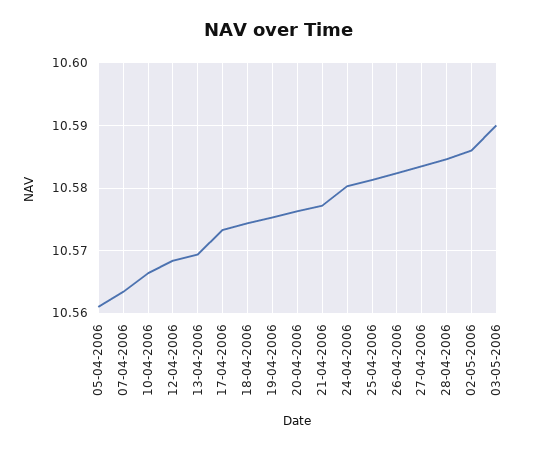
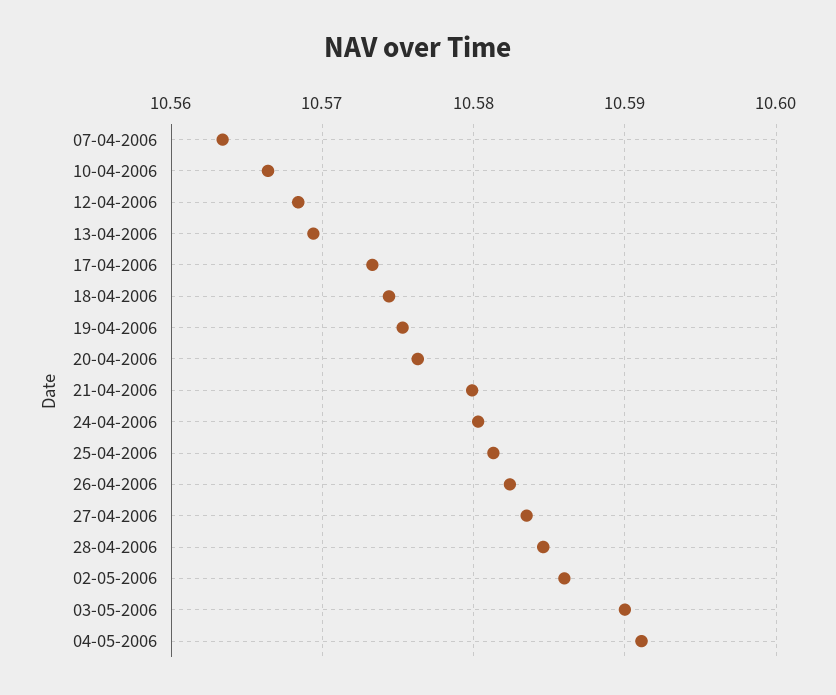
05-04-2006: 10.561 -> none
21-04-2006: 10.577 -> 10.58
04-05-2006: none -> 10.591

